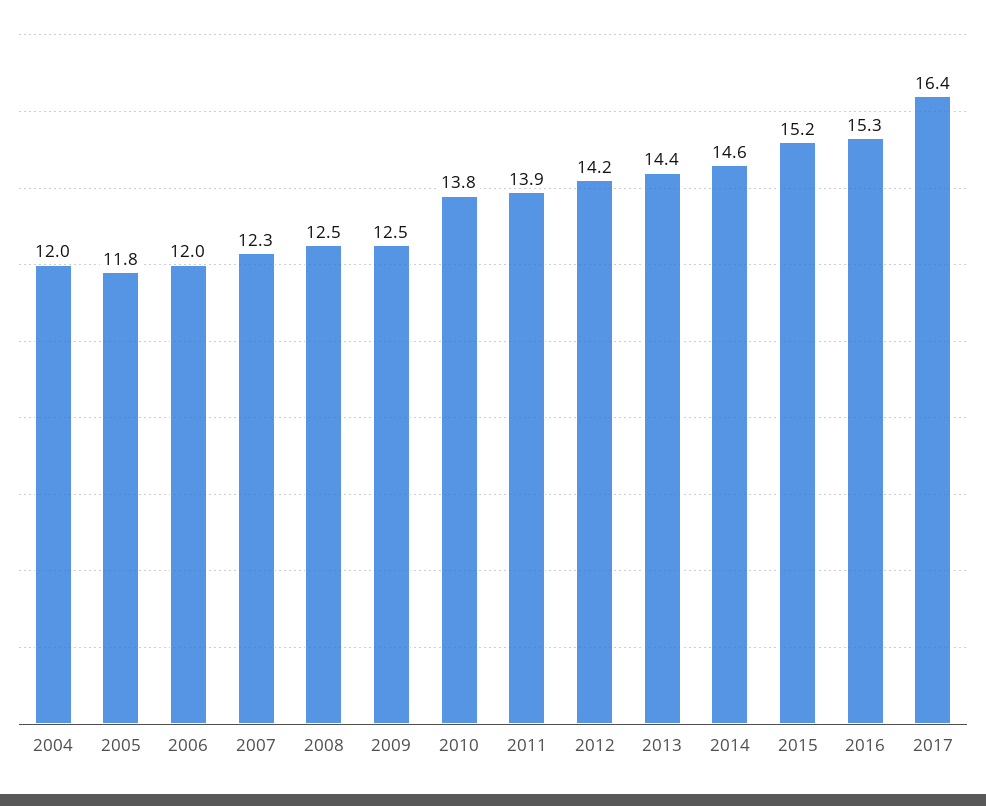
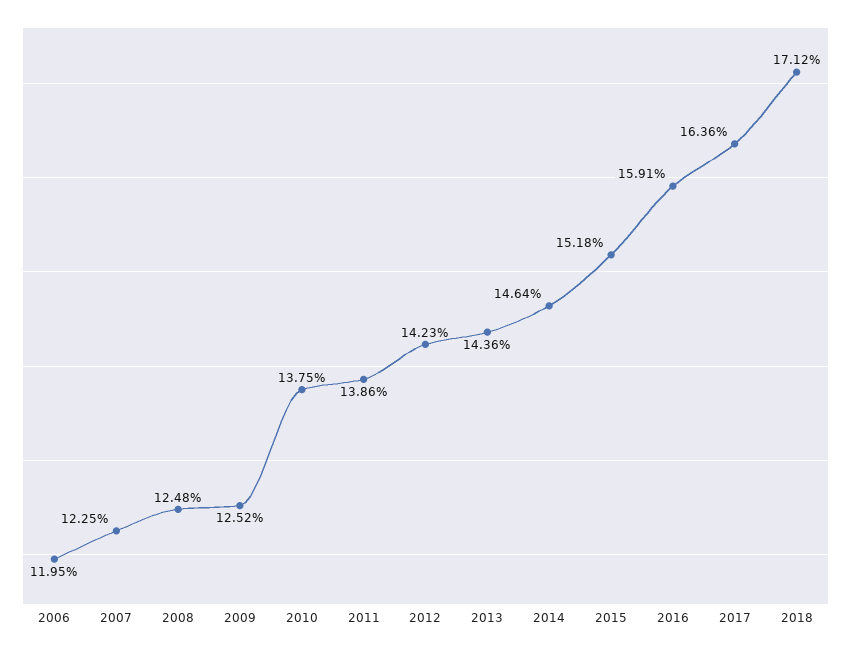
2004: 12 -> none
2005: 11.8 -> none
2016: 15.3 -> 15.91
2018: none -> 17.12

